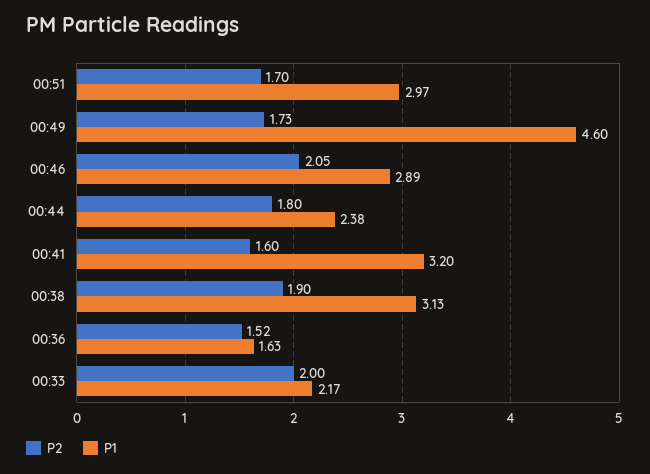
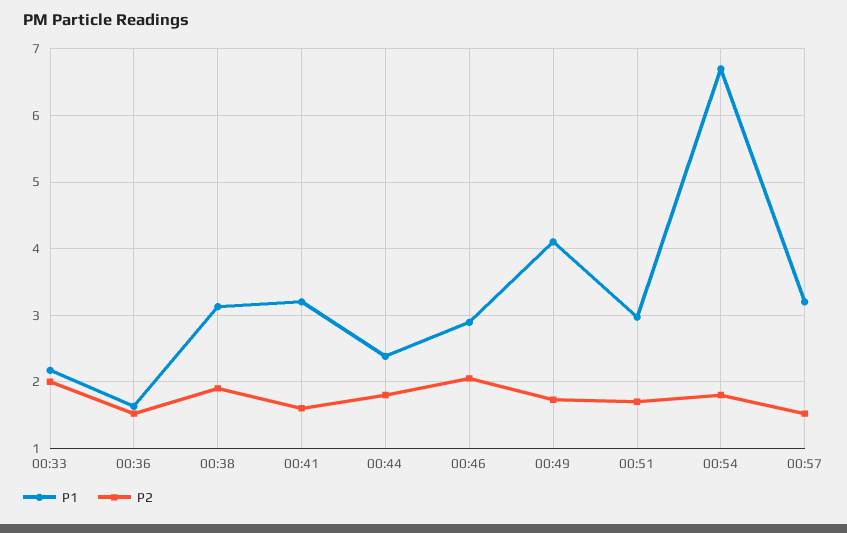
P1, 00:49: 4.6 -> 4.1
P1, 00:54: none -> 6.7
P2, 00:54: none -> 1.8
P1, 00:57: none -> 3.2
P2, 00:57: none -> 1.5

